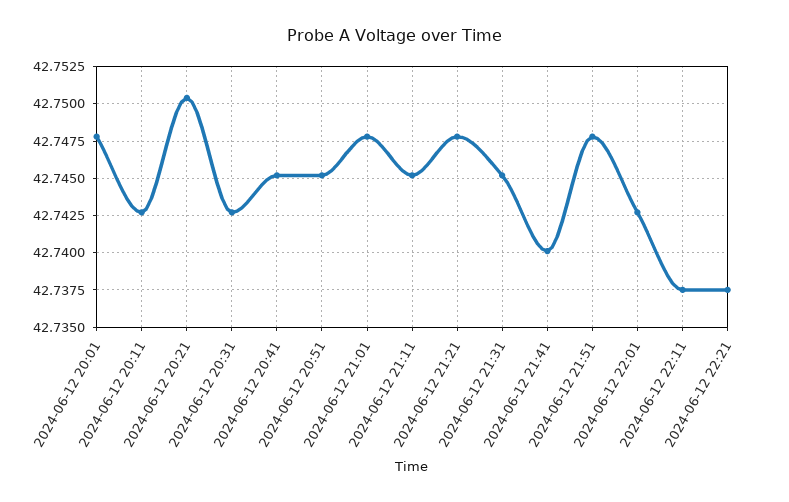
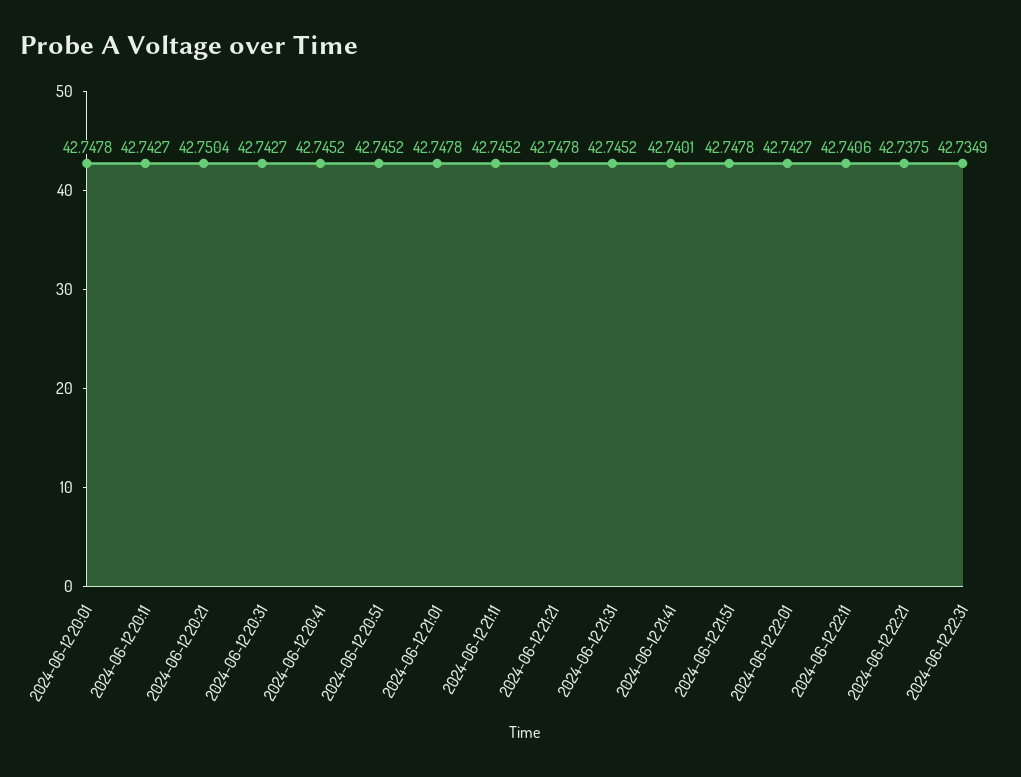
2024-06-12 22:11: 42.7375 -> 42.7406
2024-06-12 22:31: none -> 42.7349

